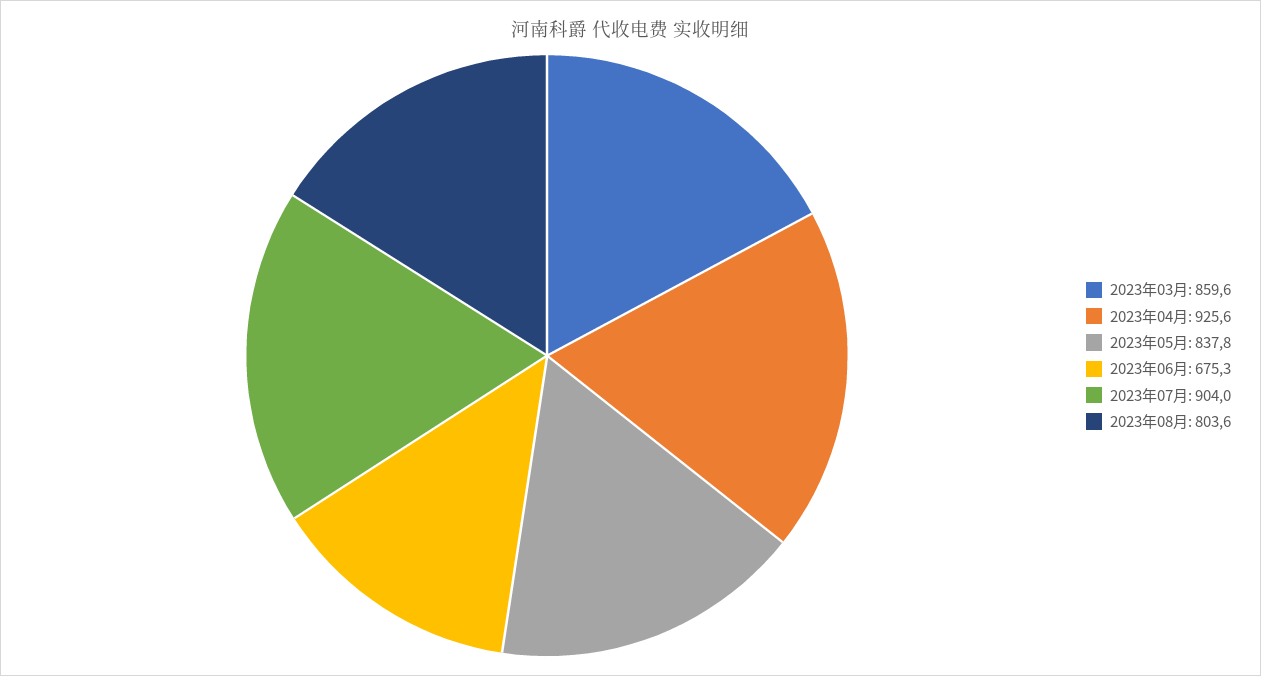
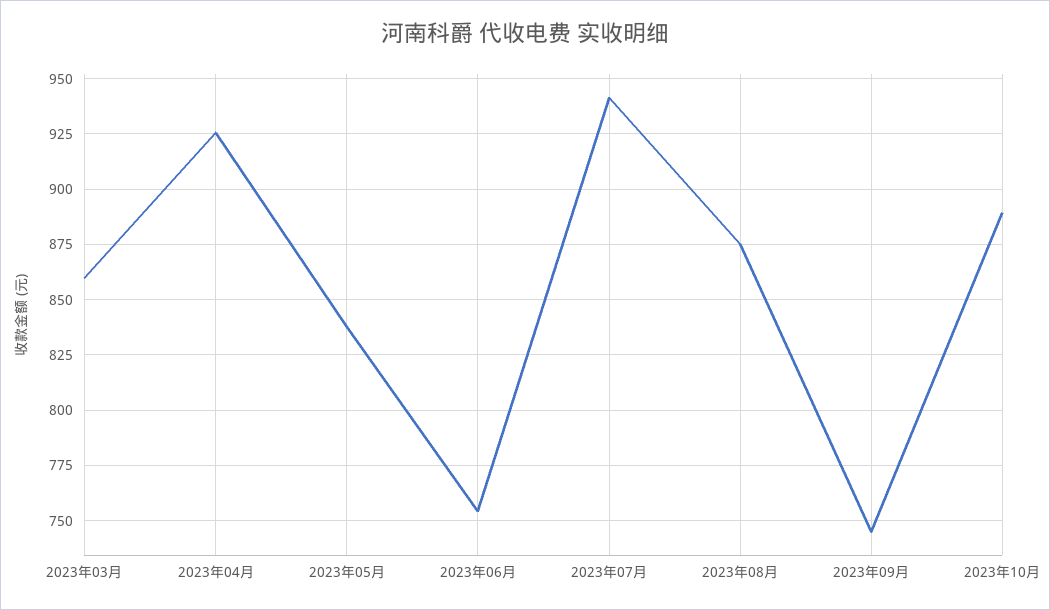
2023年06月: 675.3 -> 755
2023年07月: 904 -> 940
2023年08月: 803.6 -> 875
2023年09月: none -> 745
2023年10月: none -> 890

